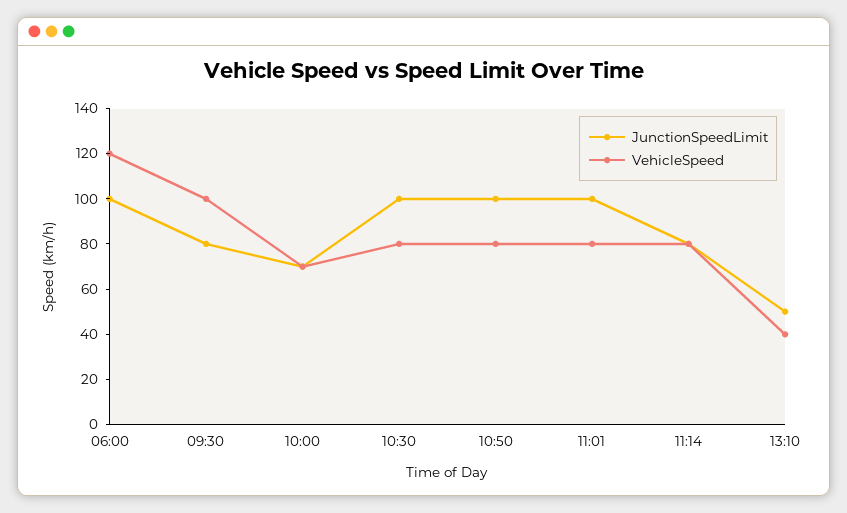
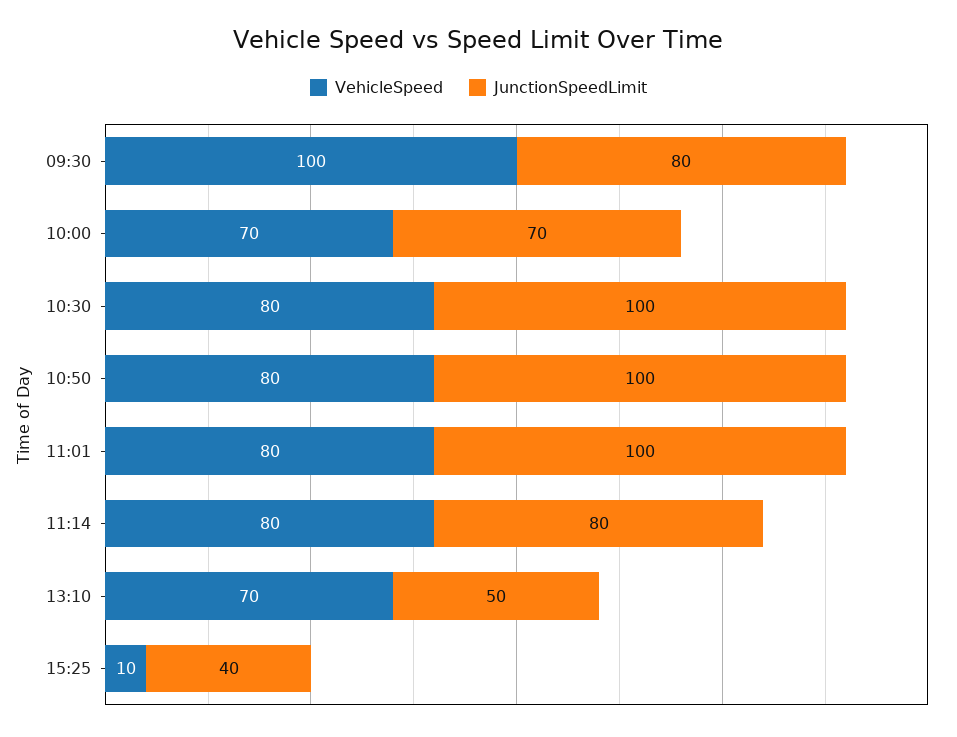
JunctionSpeedLimit, 06:00: 100 -> none
VehicleSpeed, 06:00: 120 -> none
VehicleSpeed, 13:10: 40 -> 70
VehicleSpeed, 15:25: none -> 10
JunctionSpeedLimit, 15:25: none -> 40

